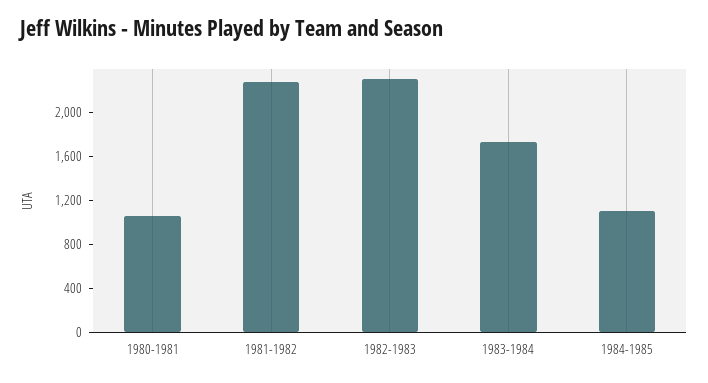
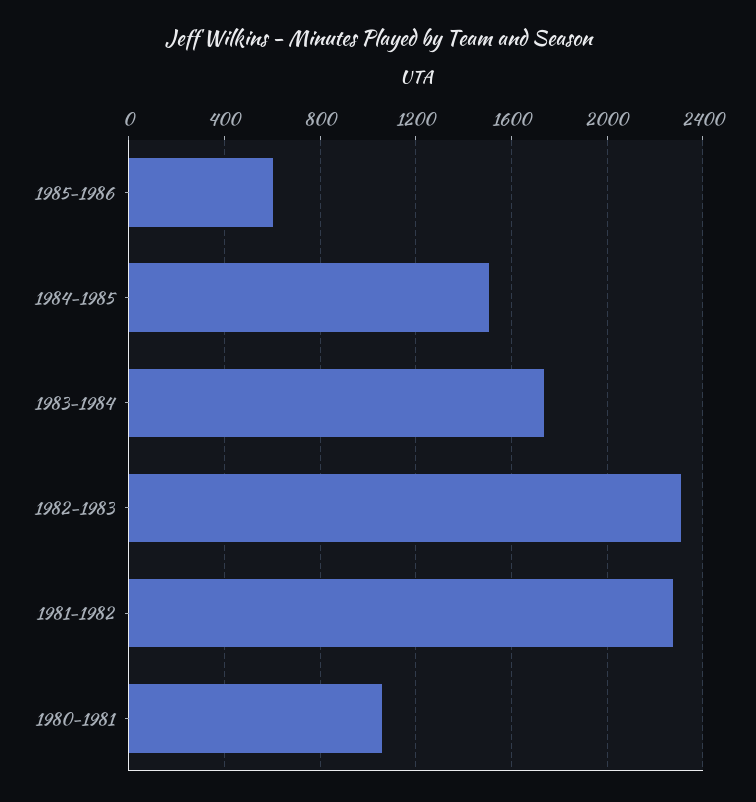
1984-1985: 1100 -> 1500
1985-1986: none -> 600

